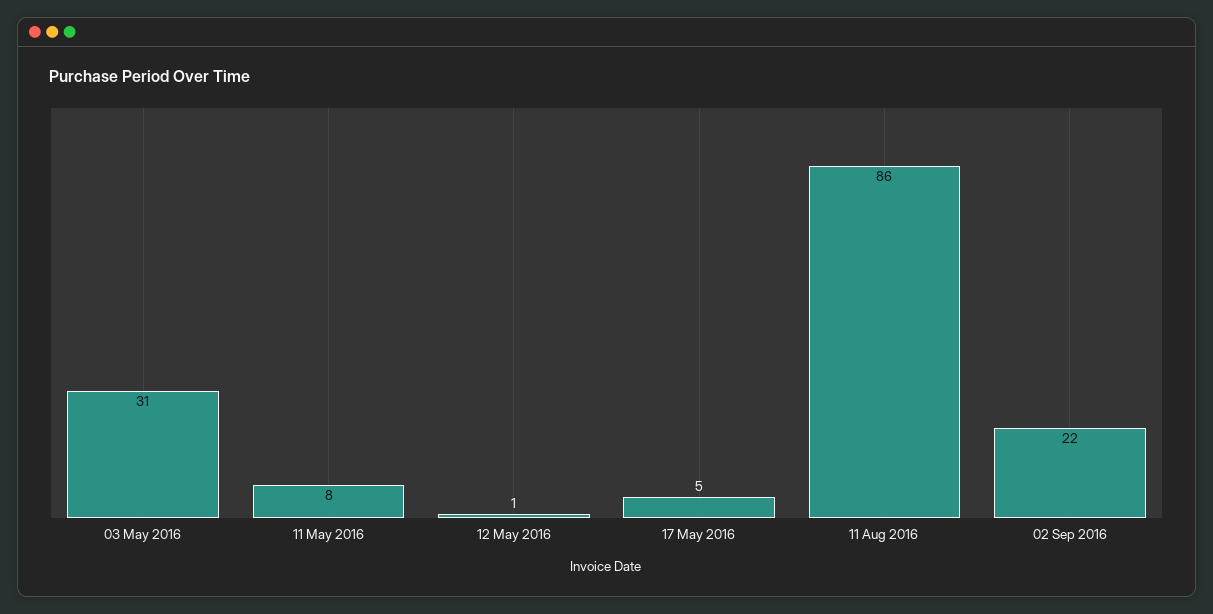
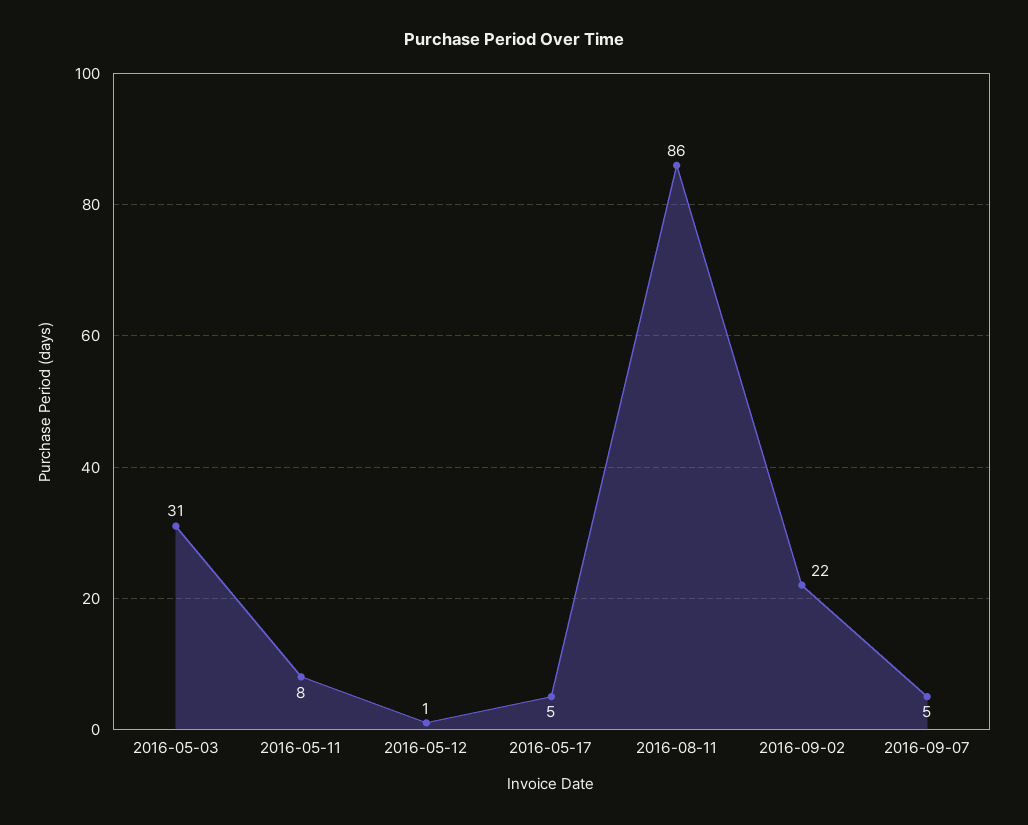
2016-09-07: none -> 5

